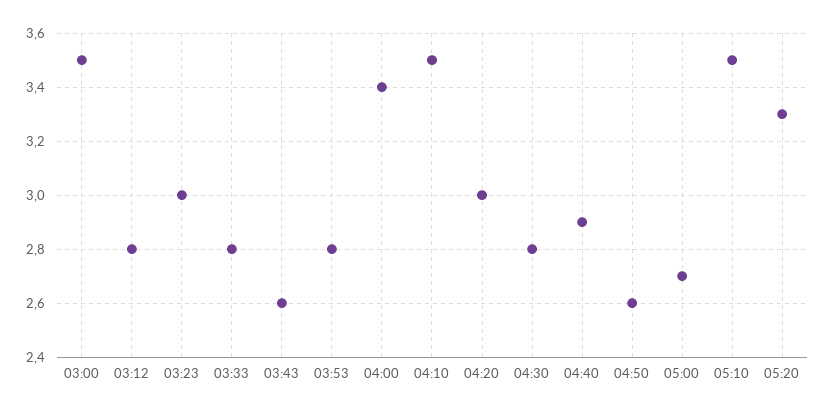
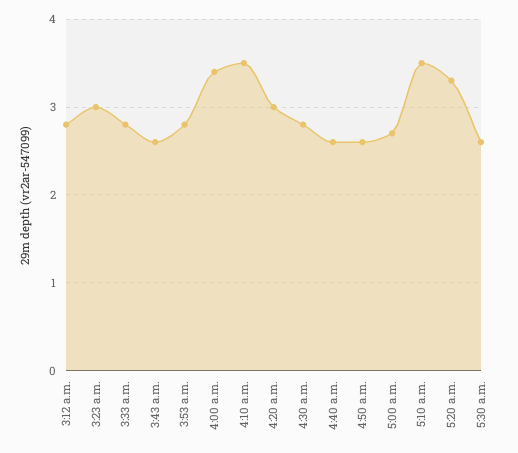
03:00: 3.5 -> none
04:40: 2.9 -> 2.6
5:30 a.m.: none -> 2.6

